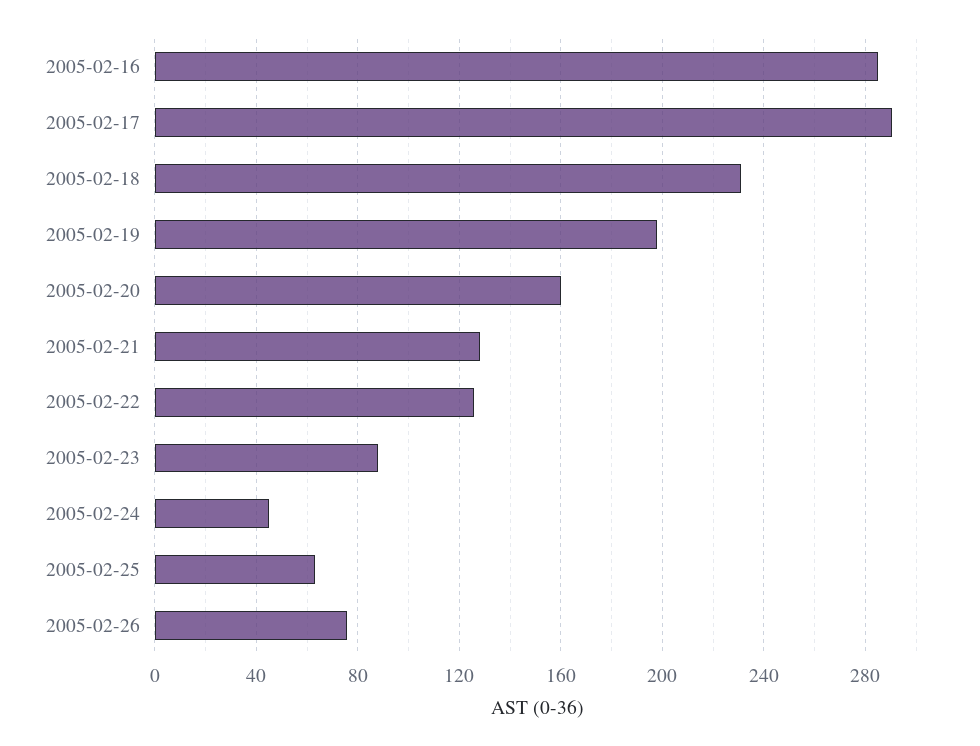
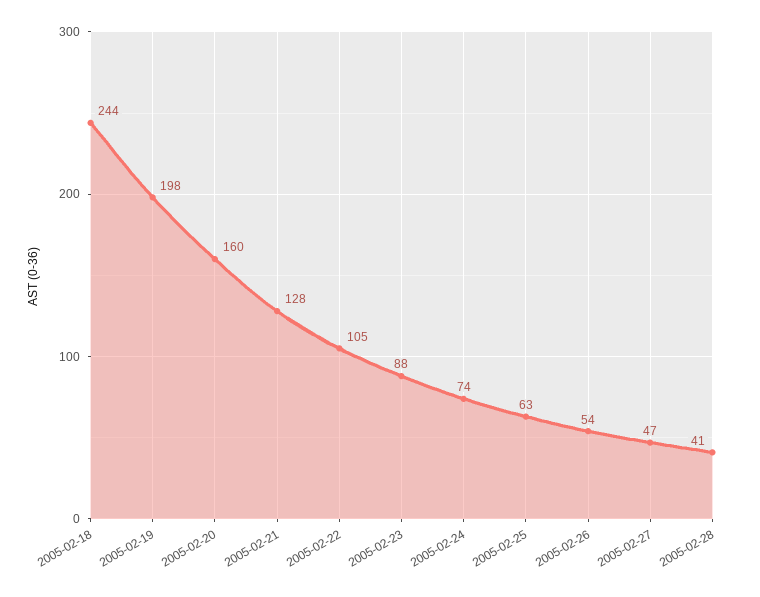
2005-02-16: 285 -> none
2005-02-17: 290 -> none
2005-02-18: 230 -> 244
2005-02-22: 125 -> 105
2005-02-24: 45 -> 74
2005-02-26: 75 -> 54
2005-02-27: none -> 47
2005-02-28: none -> 41

